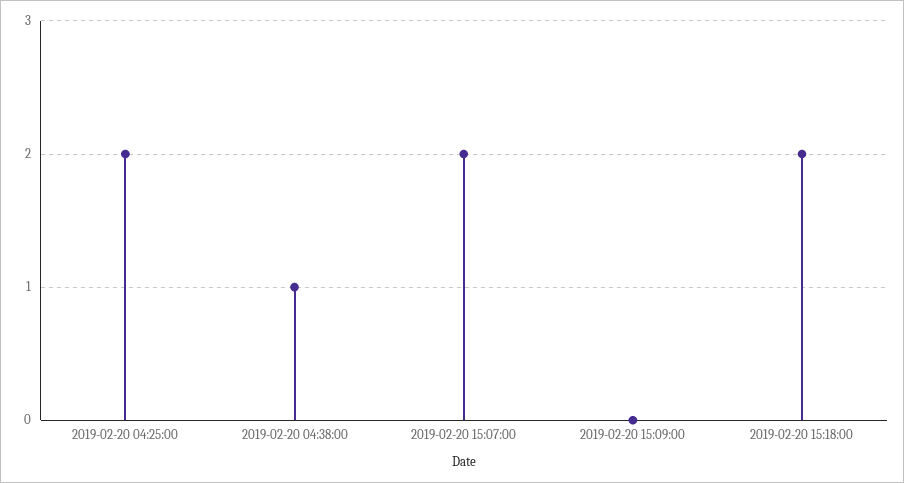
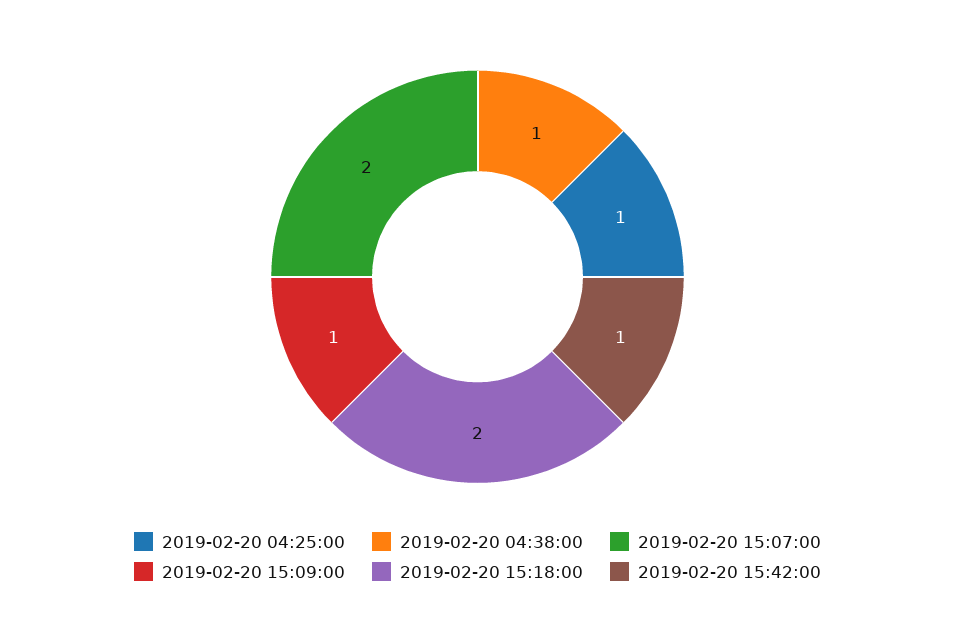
2019-02-20 04:25:00: 2 -> 1
2019-02-20 15:09:00: 0 -> 1
2019-02-20 15:42:00: none -> 1

